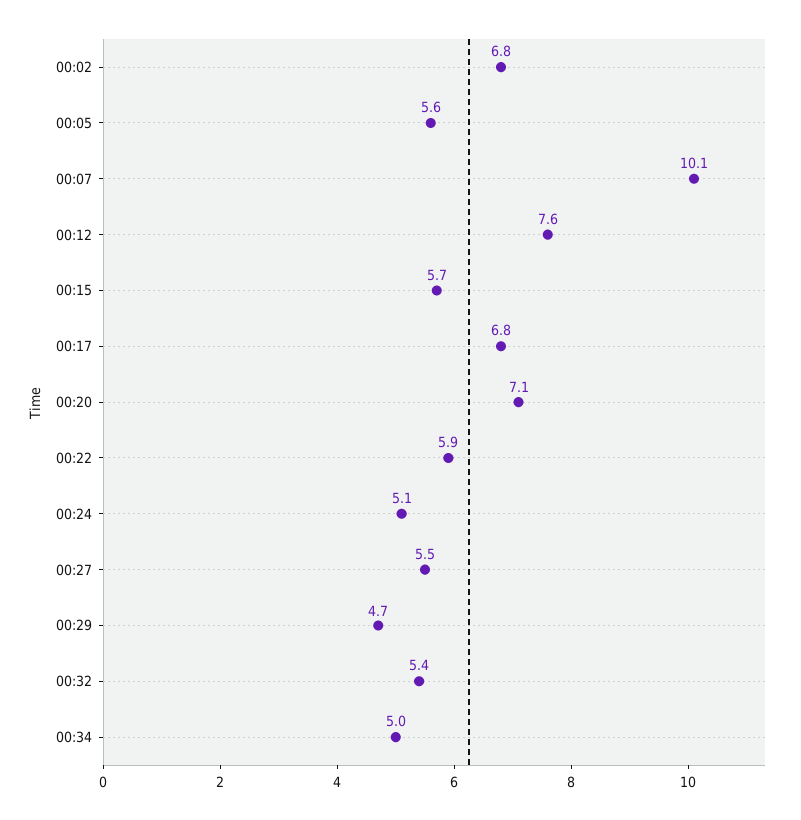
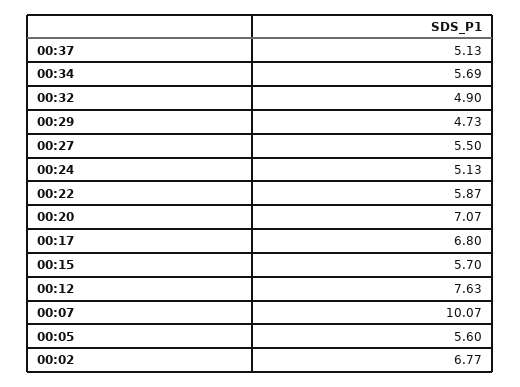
00:32: 5.4 -> 4.9
00:34: 5 -> 5.69
00:37: none -> 5.13

